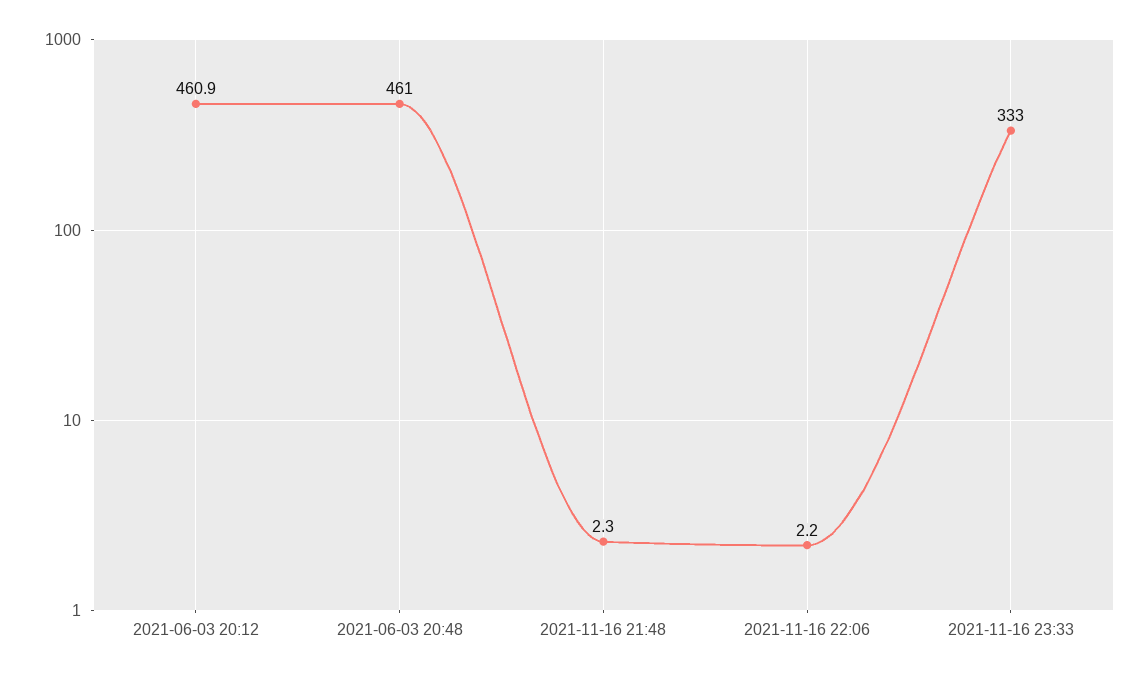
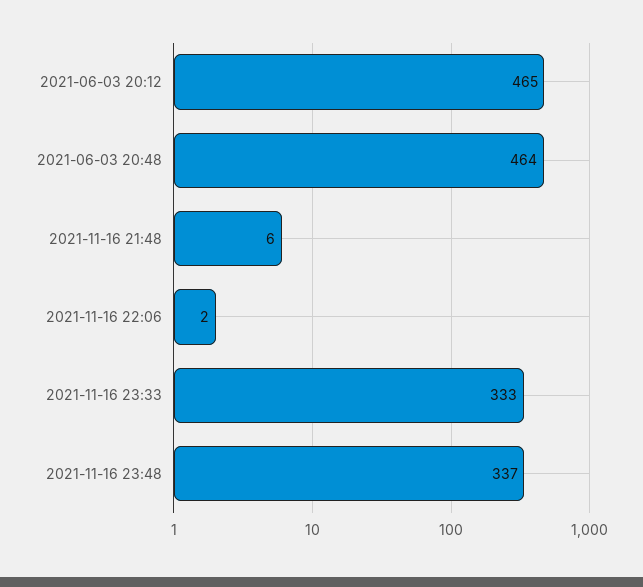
2021-06-03 20:12: 460.9 -> 465
2021-06-03 20:48: 461 -> 464
2021-11-16 21:48: 2.3 -> 6
2021-11-16 23:48: none -> 337

